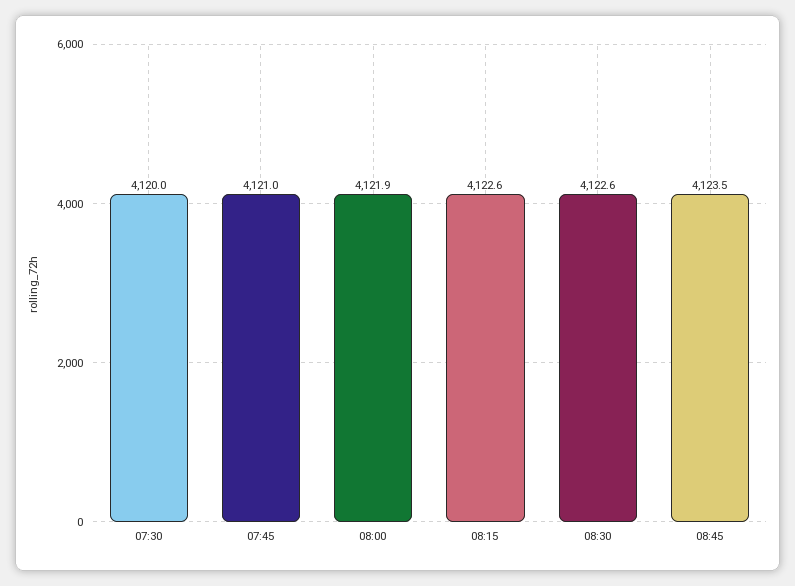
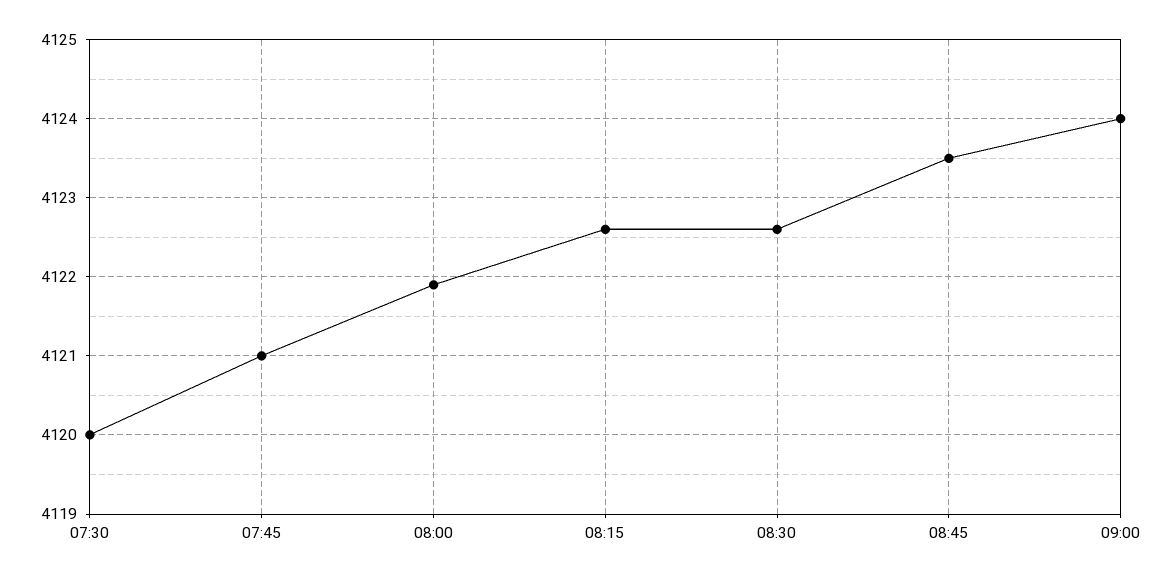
09:00: none -> 4124

